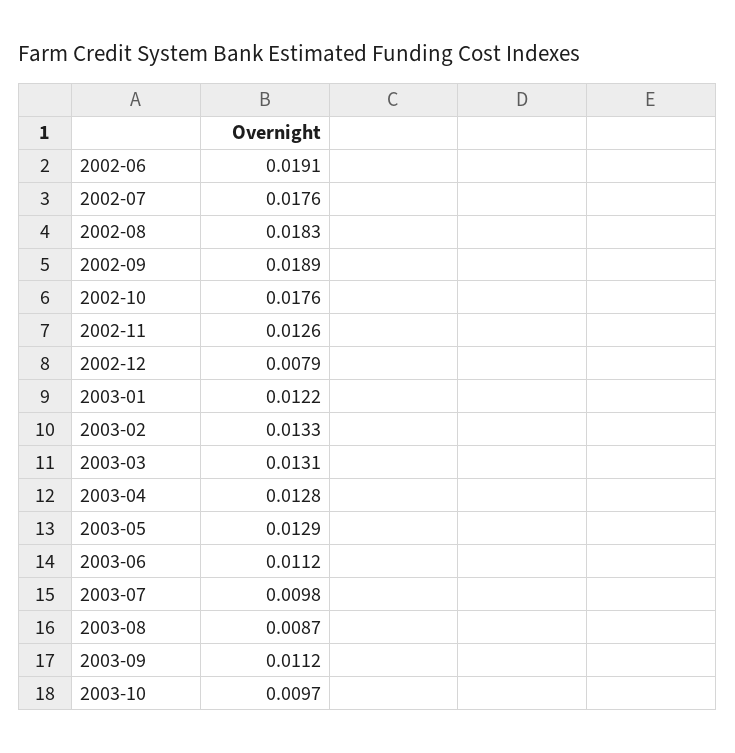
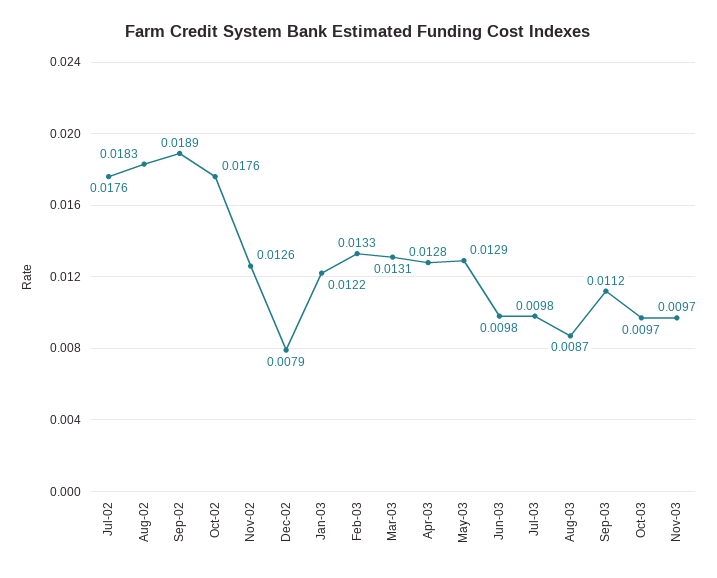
2002-06: 0.0191 -> none
2003-06: 0.0112 -> 0.0098
Nov-03: none -> 0.0097

